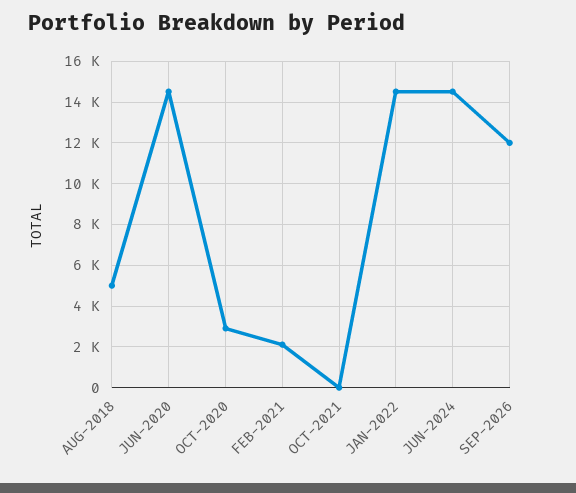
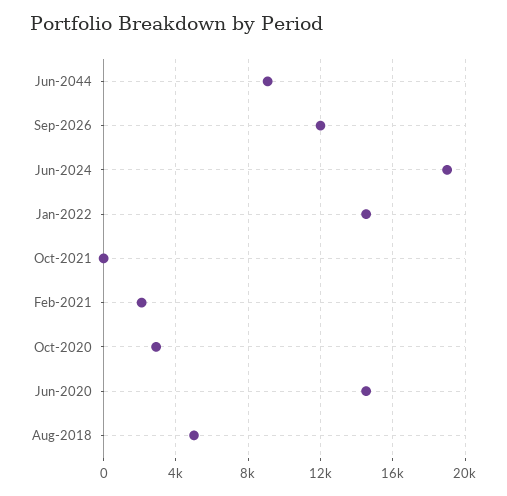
JUN-2024: 14500 -> 19000
Jun-2044: none -> 9000

